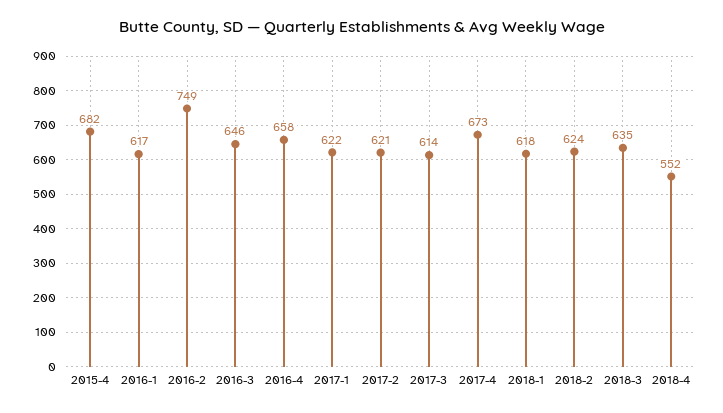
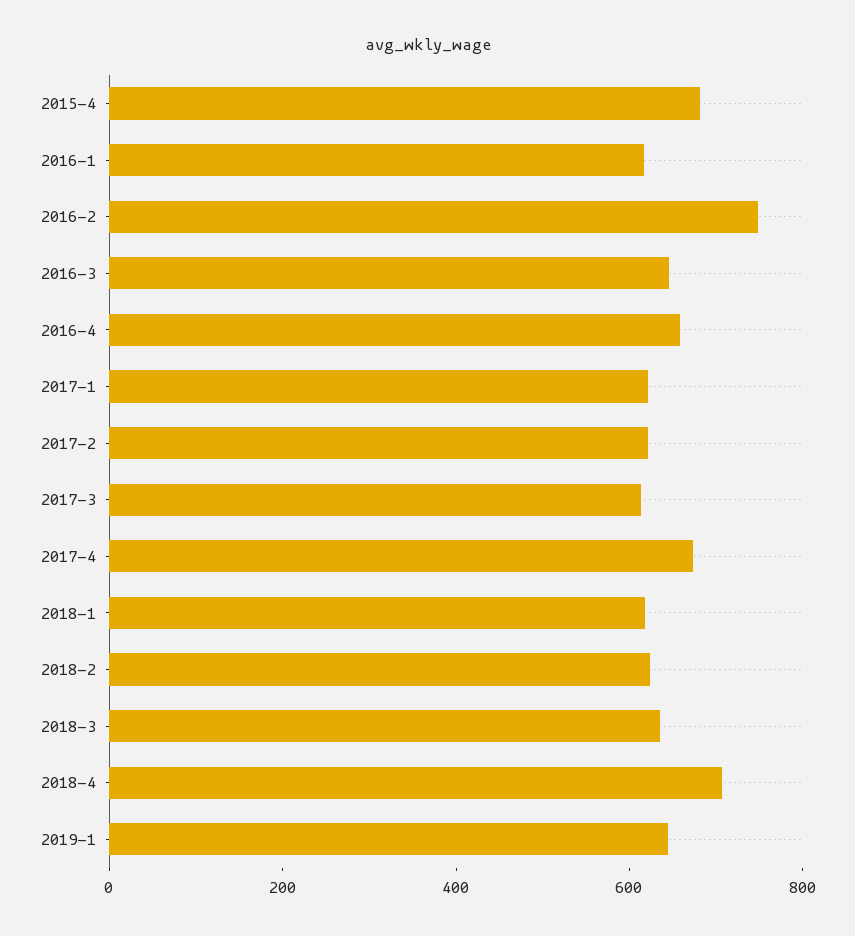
2018-4: 552 -> 700
2019-1: none -> 650

